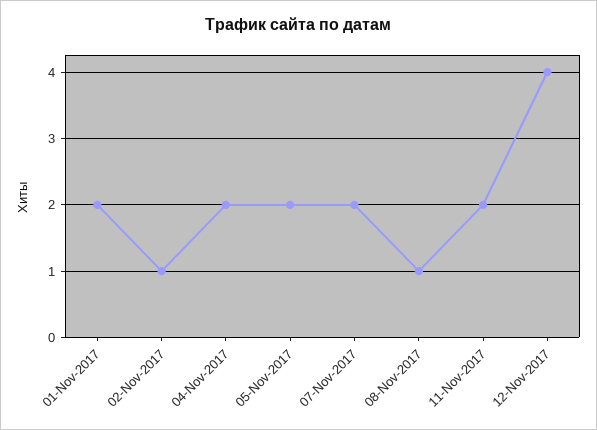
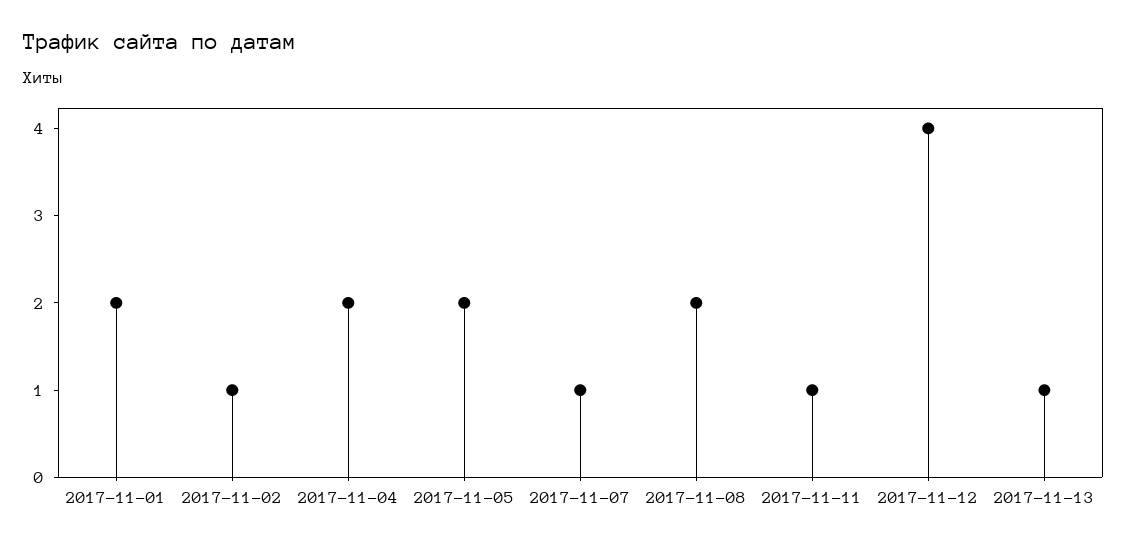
07-Nov-2017: 2 -> 1
08-Nov-2017: 1 -> 2
11-Nov-2017: 2 -> 1
2017-11-13: none -> 1

